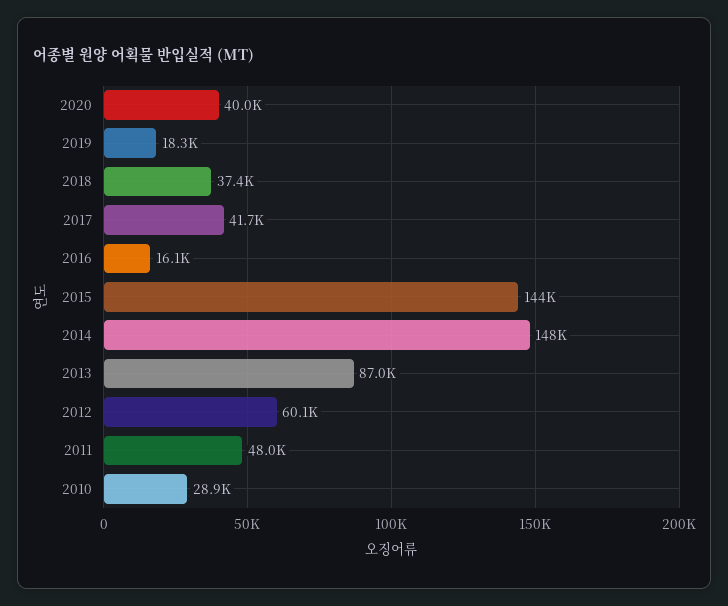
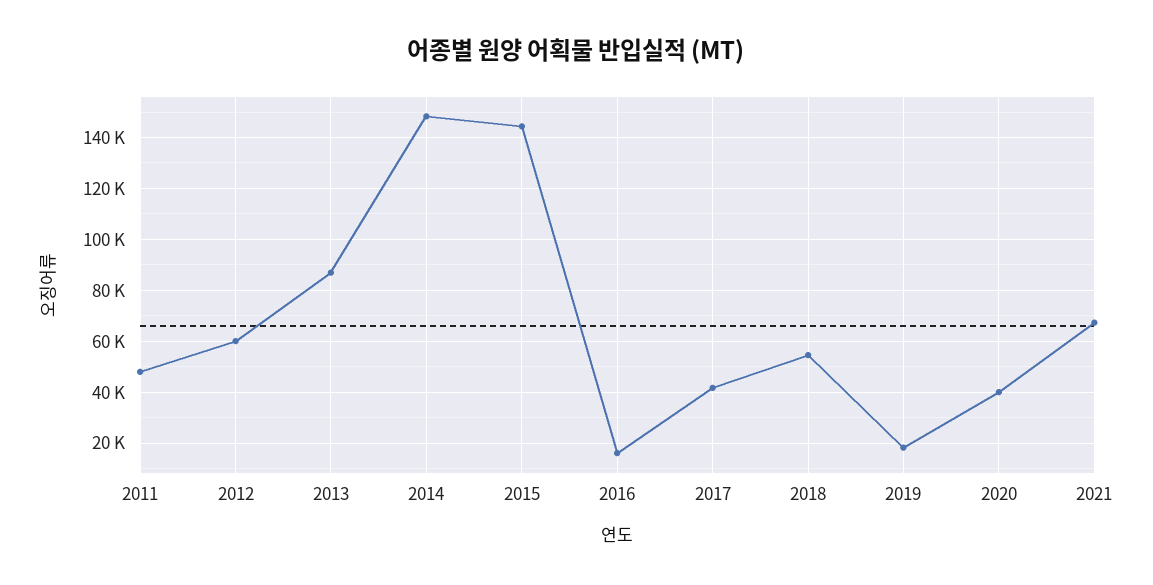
2018: 37400 -> 55000
2010: 28900 -> none
2021: none -> 67500

